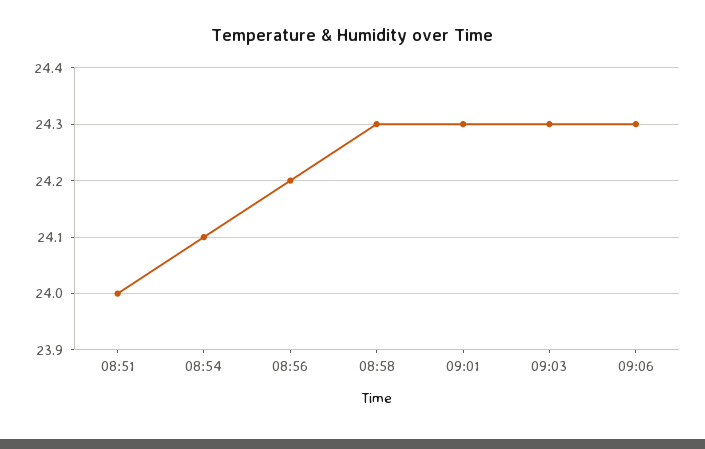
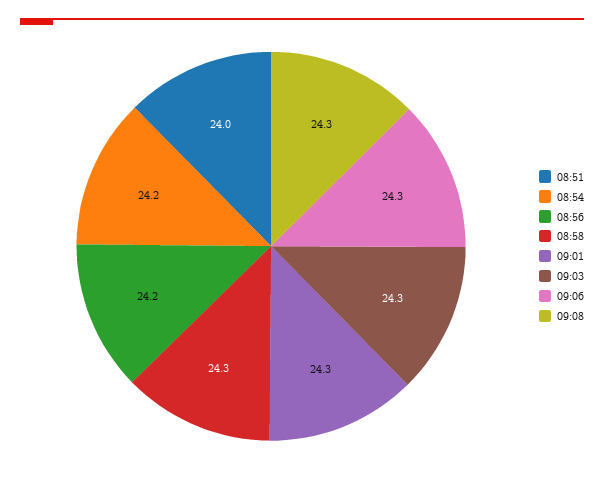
08:54: 24.1 -> 24.2
09:08: none -> 24.3

